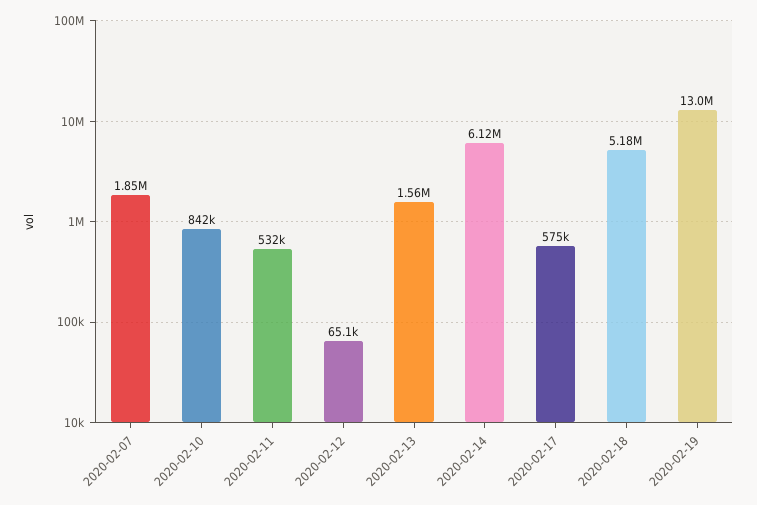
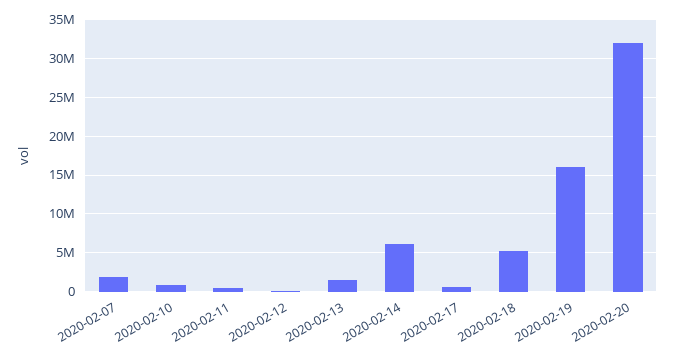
2020-02-19: 13000000 -> 16000000
2020-02-20: none -> 32000000

